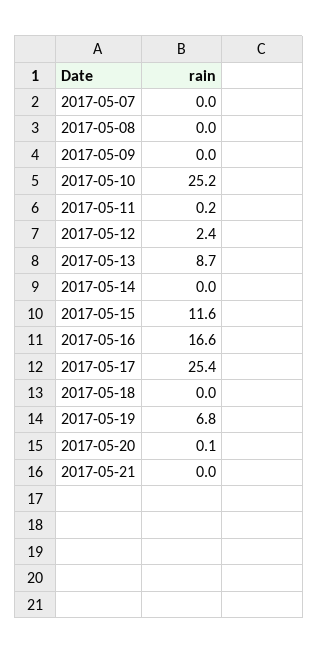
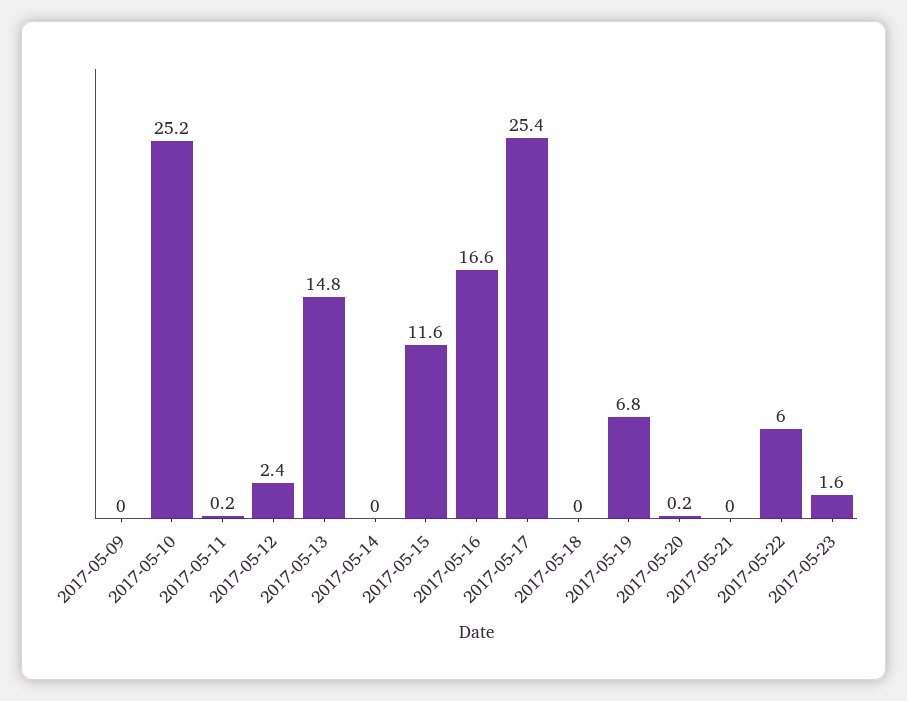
2017-05-07: 0 -> none
2017-05-08: 0 -> none
2017-05-13: 8.7 -> 14.8
2017-05-20: 0.1 -> 0.2
2017-05-22: none -> 6
2017-05-23: none -> 1.6

